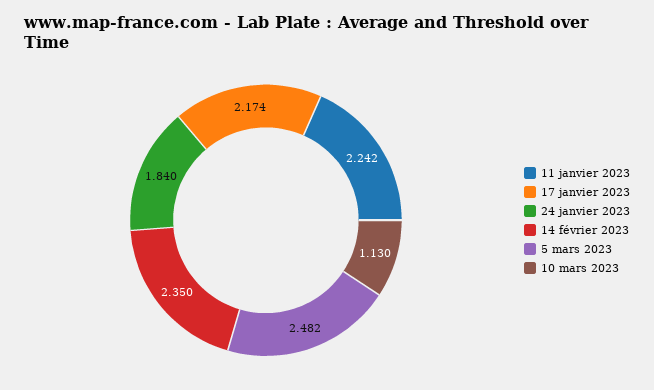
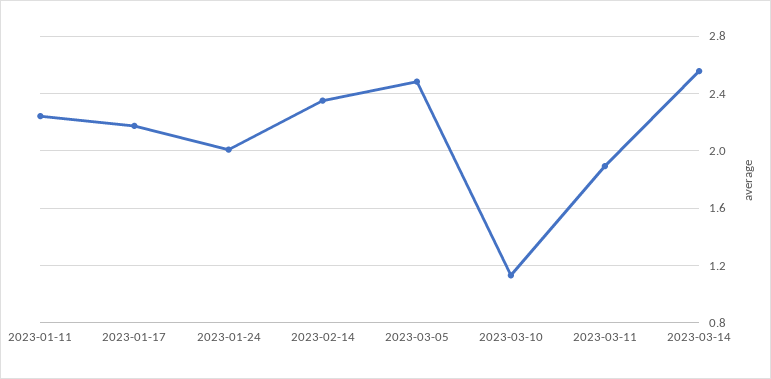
24 janvier 2023: 1.84 -> 2
2023-03-11: none -> 1.9
2023-03-14: none -> 2.55

